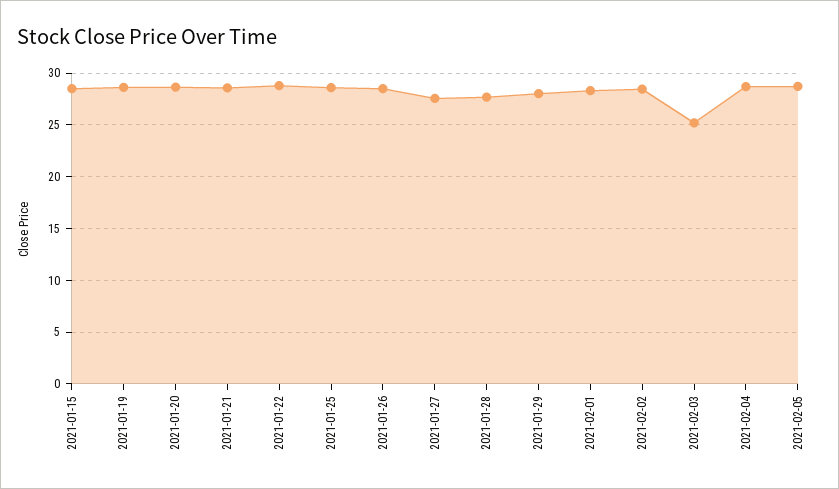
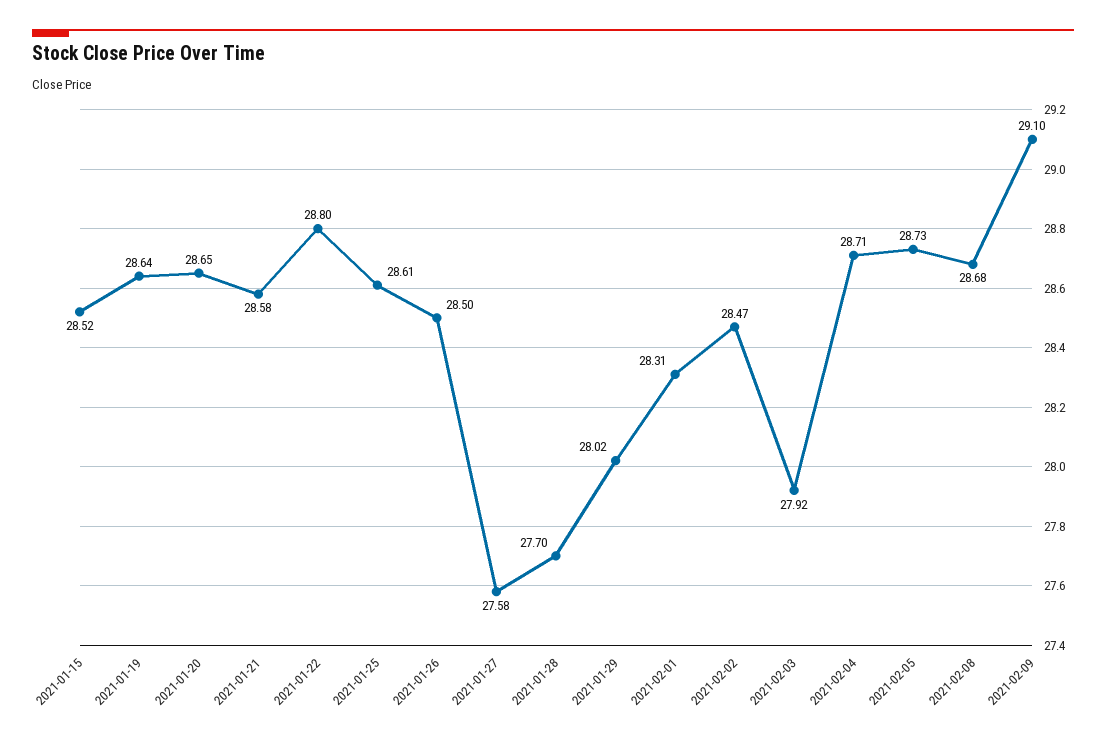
2021-02-03: 25 -> 27.92
2021-02-08: none -> 28.68
2021-02-09: none -> 29.1

